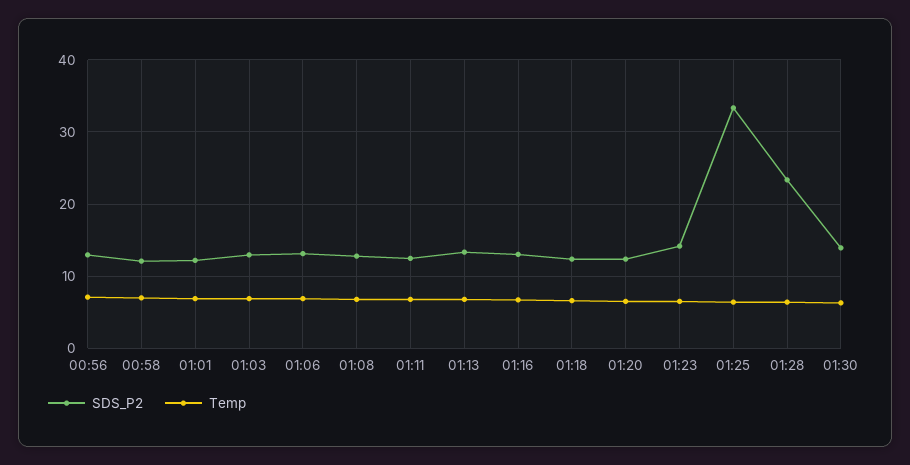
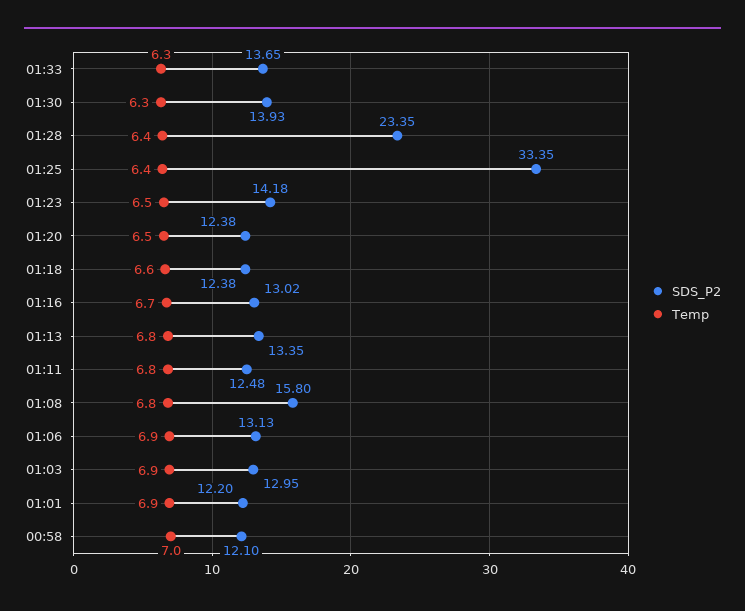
SDS_P2, 00:56: 13 -> none
Temp, 00:56: 7 -> none
SDS_P2, 01:08: 13 -> 15.8
SDS_P2, 01:33: none -> 13.65
Temp, 01:33: none -> 6.3

